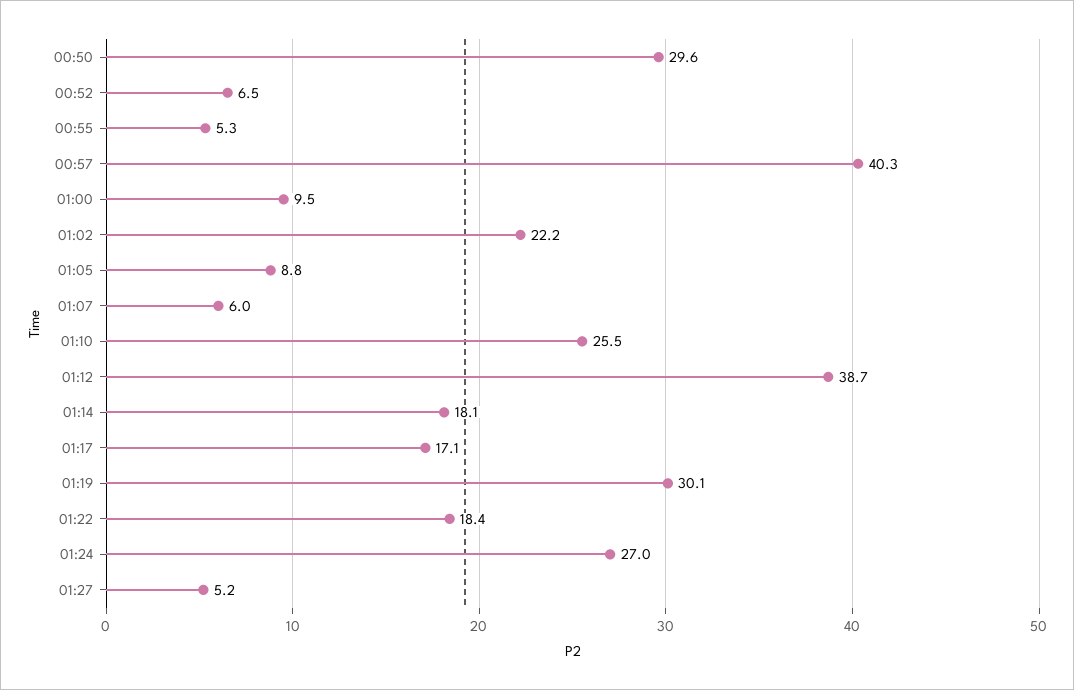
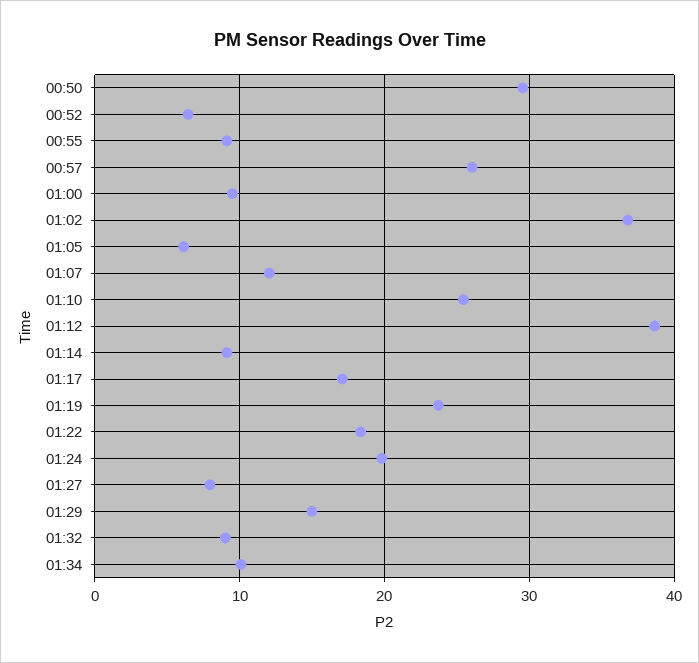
00:55: 5.3 -> 9
00:57: 40.3 -> 26
01:02: 22.2 -> 37
01:05: 8.8 -> 6
01:07: 6 -> 12
01:14: 18.1 -> 9
01:19: 30.1 -> 24
01:24: 27 -> 20
01:27: 5.2 -> 8
01:29: none -> 15
01:32: none -> 9
01:34: none -> 10

